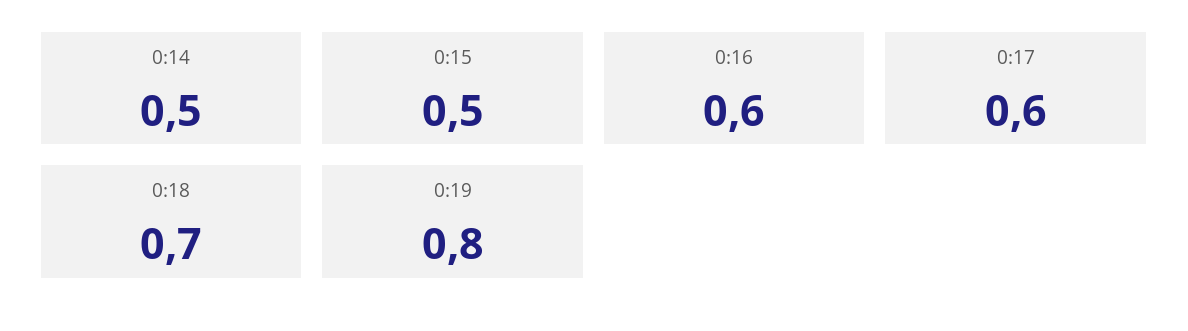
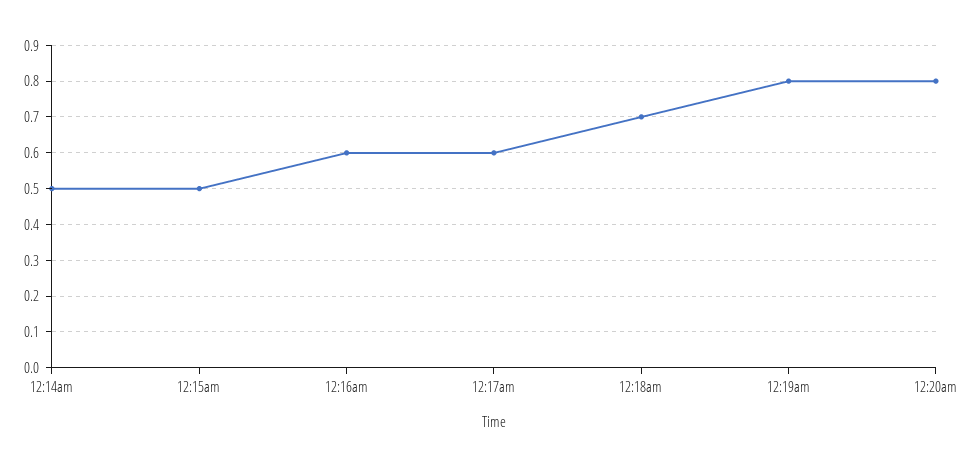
12:20am: none -> 0.8

